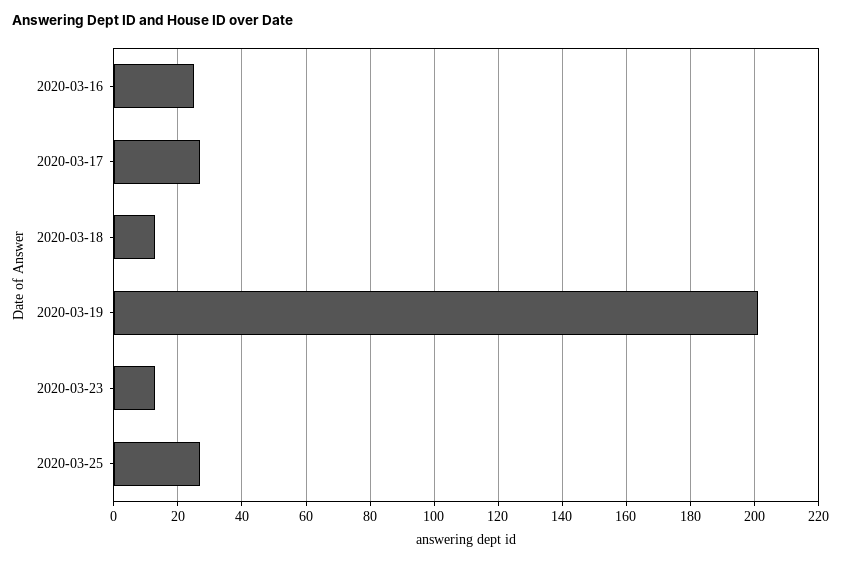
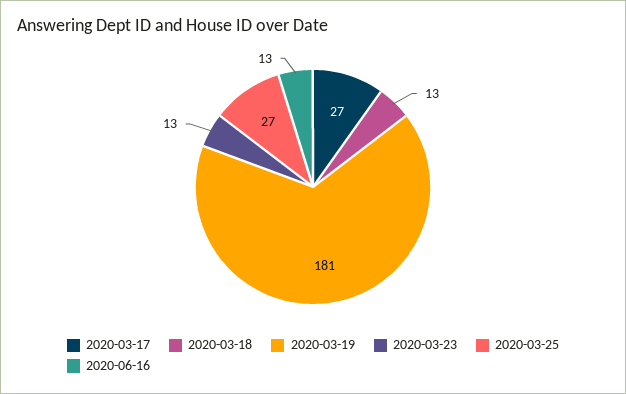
2020-03-16: 25 -> none
2020-03-19: 200 -> 181
2020-06-16: none -> 13

